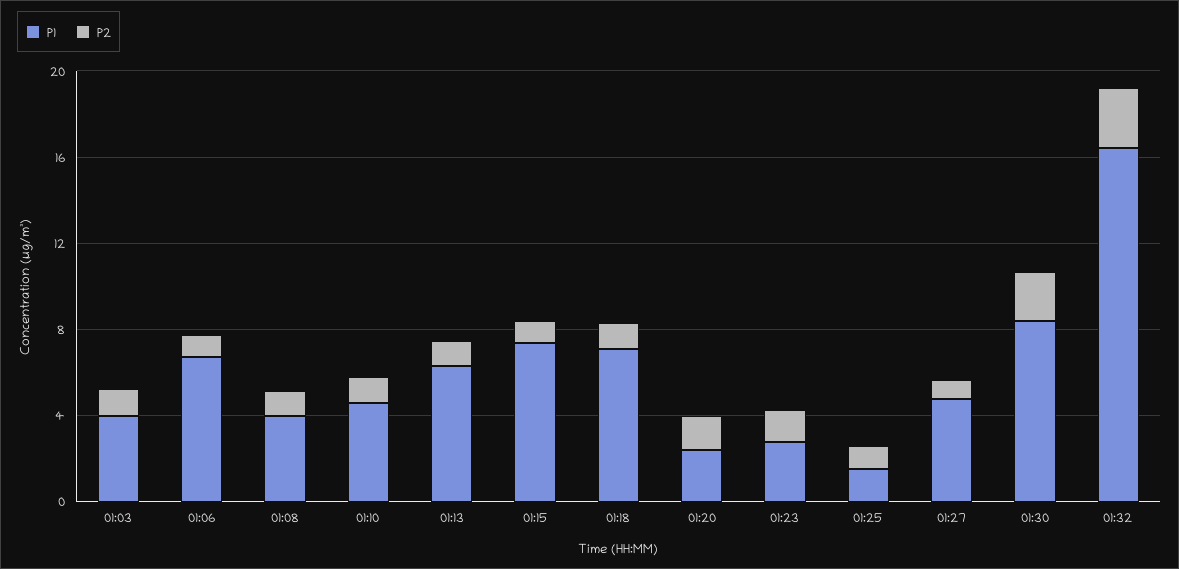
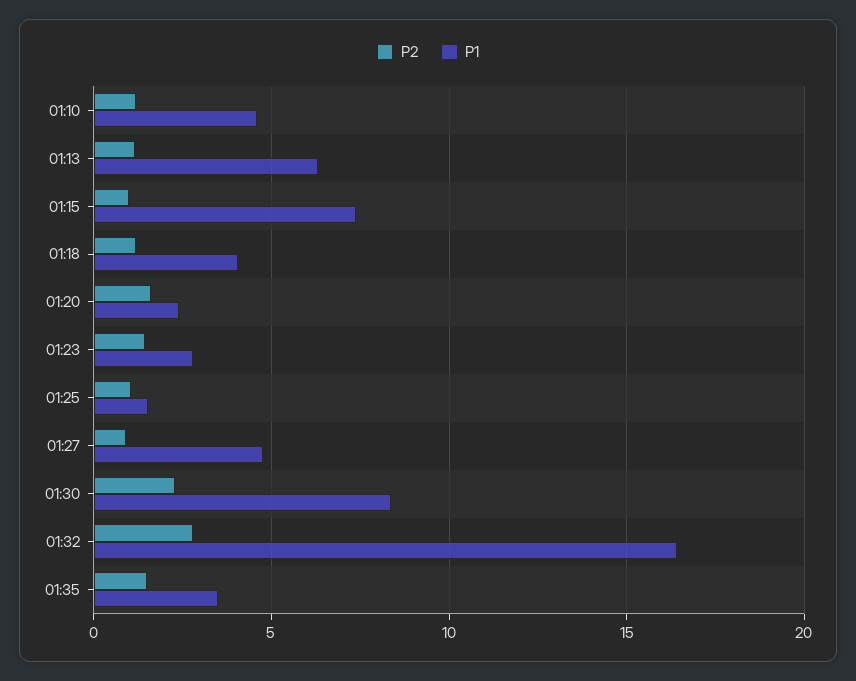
P1, 01:03: 4 -> none
P2, 01:03: 1 -> none
P1, 01:06: 7 -> none
P2, 01:06: 1 -> none
P1, 01:08: 4 -> none
P2, 01:08: 1 -> none
P1, 01:18: 7 -> 4
P2, 01:35: none -> 1.5
P1, 01:35: none -> 3.5

